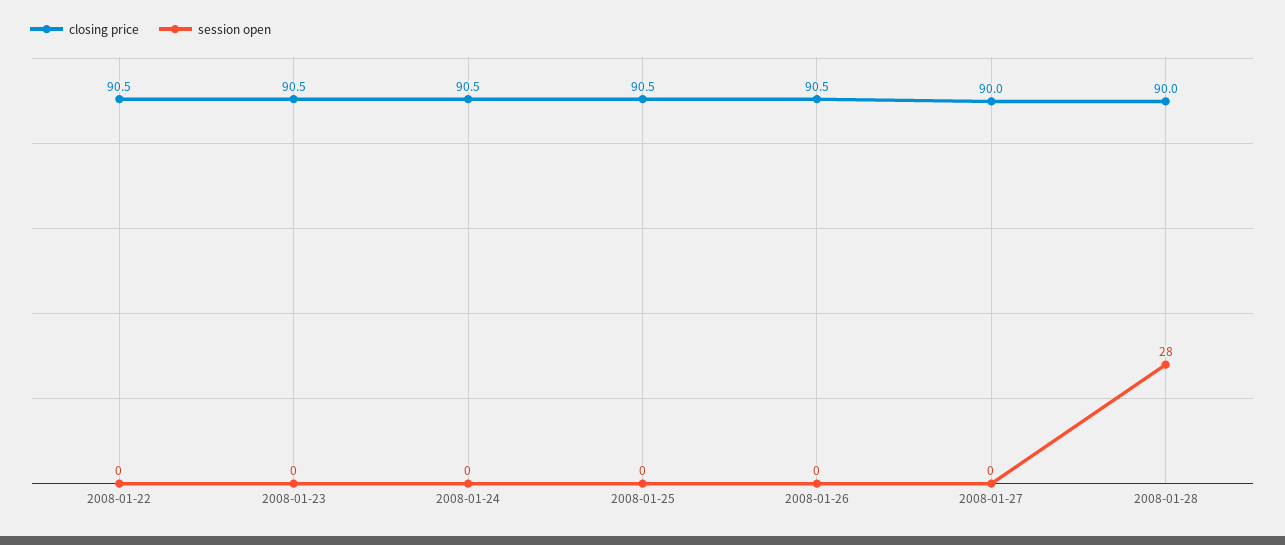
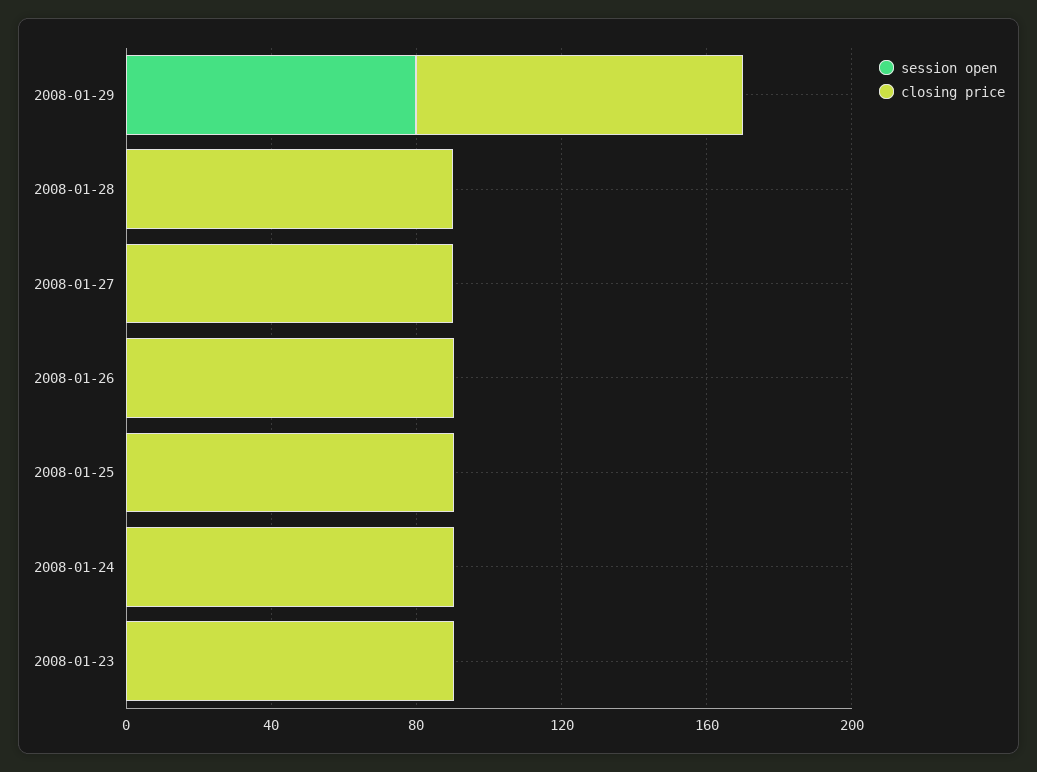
closing price, 2008-01-22: 90.5 -> none
session open, 2008-01-22: 0 -> none
session open, 2008-01-28: 28 -> 0
session open, 2008-01-29: none -> 80
closing price, 2008-01-29: none -> 90

